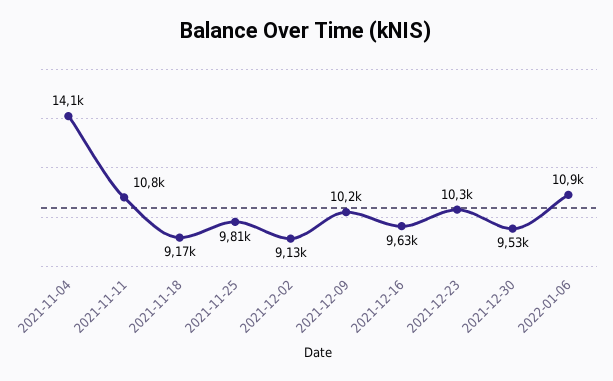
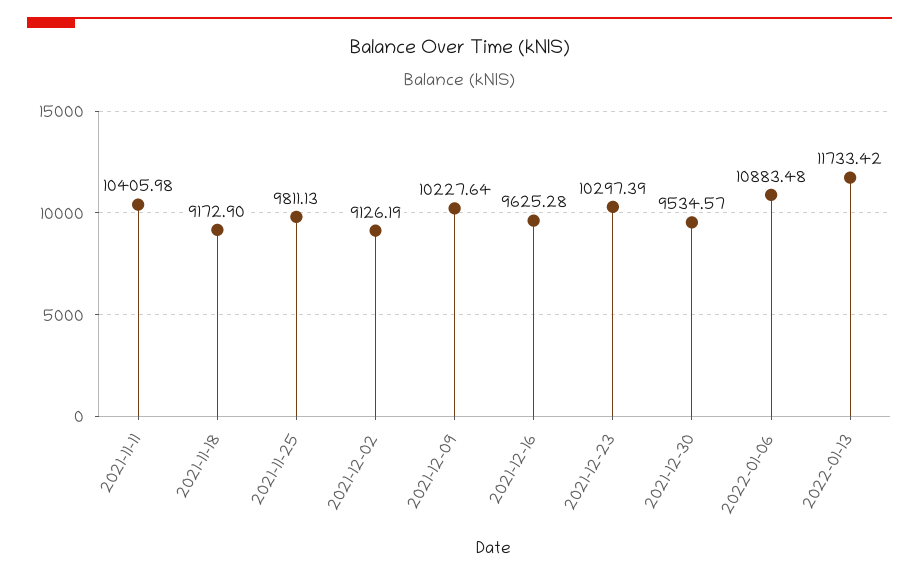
2021-11-04: 14100 -> none
2021-11-11: 10800 -> 10405.98
2022-01-13: none -> 11733.42

